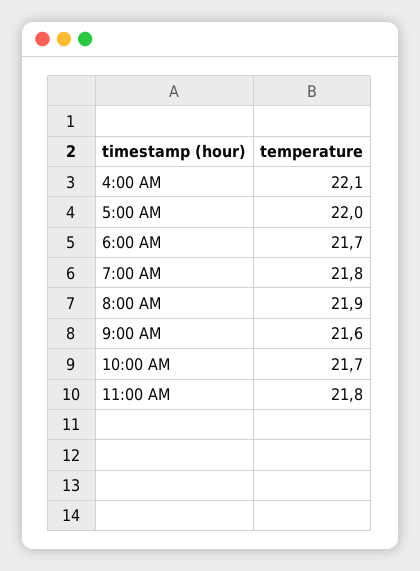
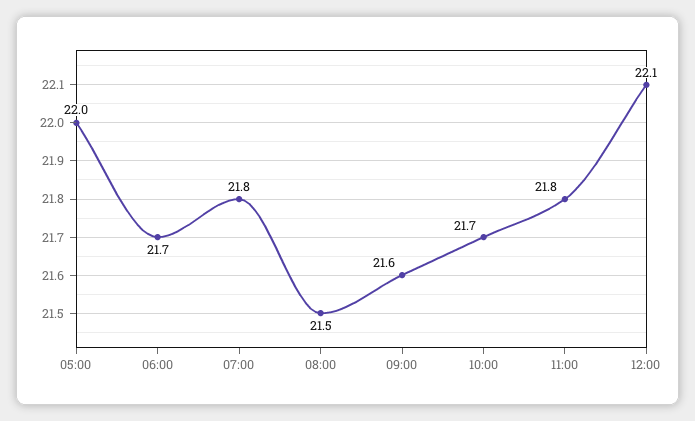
4:00 AM: 22.1 -> none
8:00 AM: 21.9 -> 21.5
12:00: none -> 22.1

